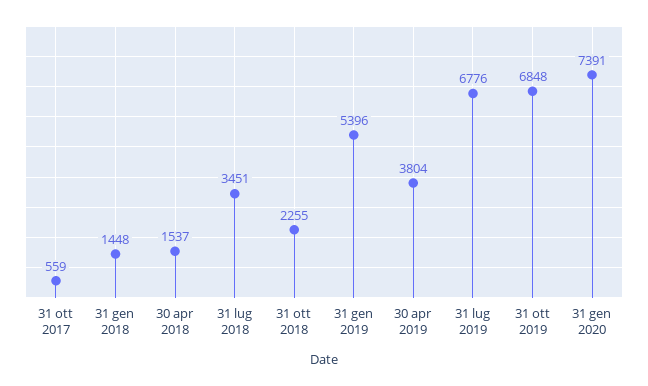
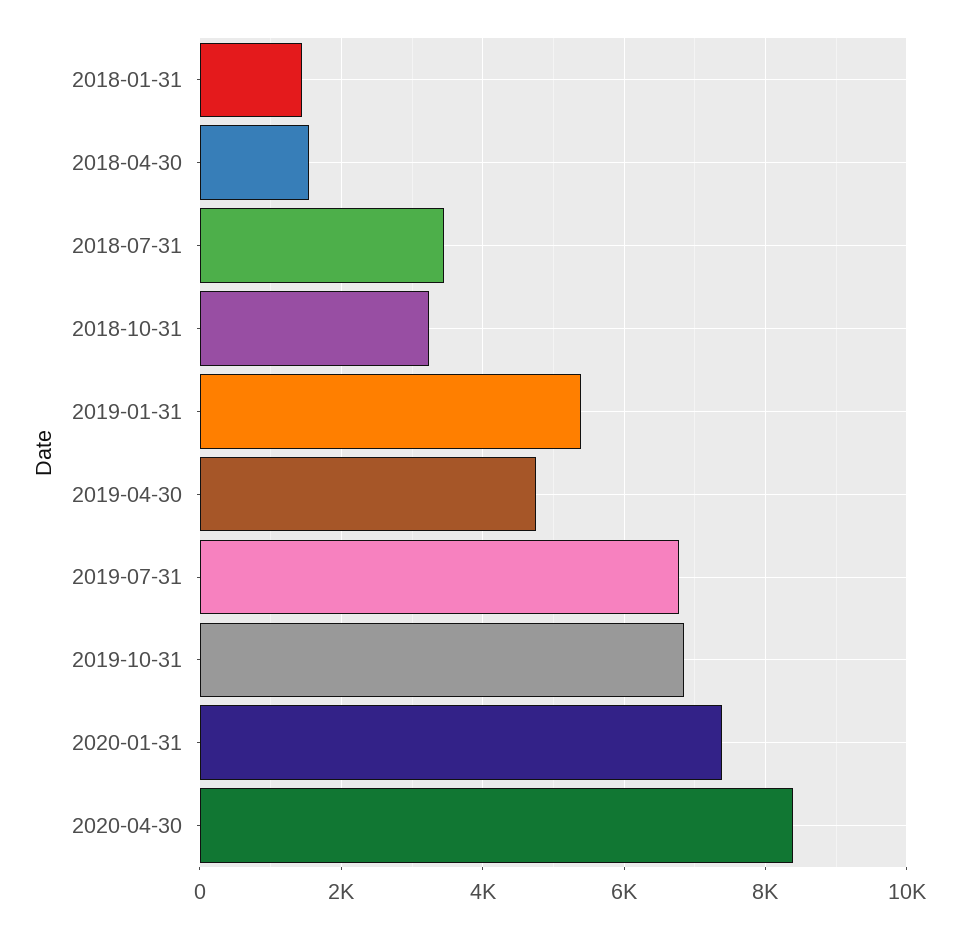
31 ott 2017: 559 -> none
31 ott 2018: 2255 -> 3200
30 apr 2019: 3804 -> 4800
2020-04-30: none -> 8400

